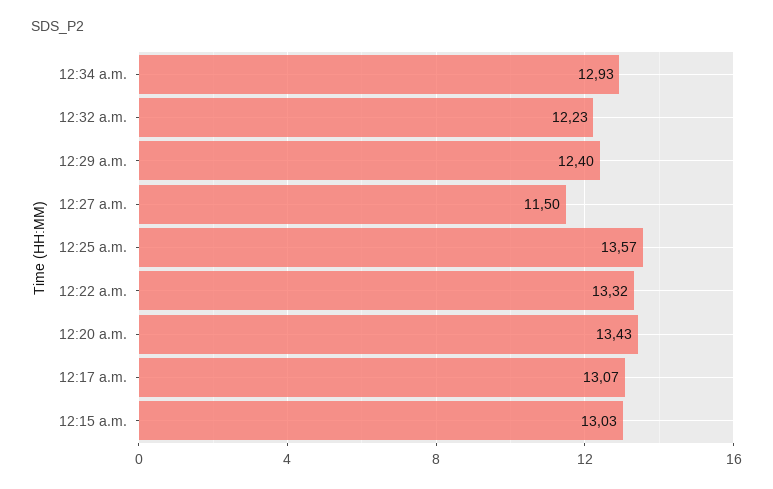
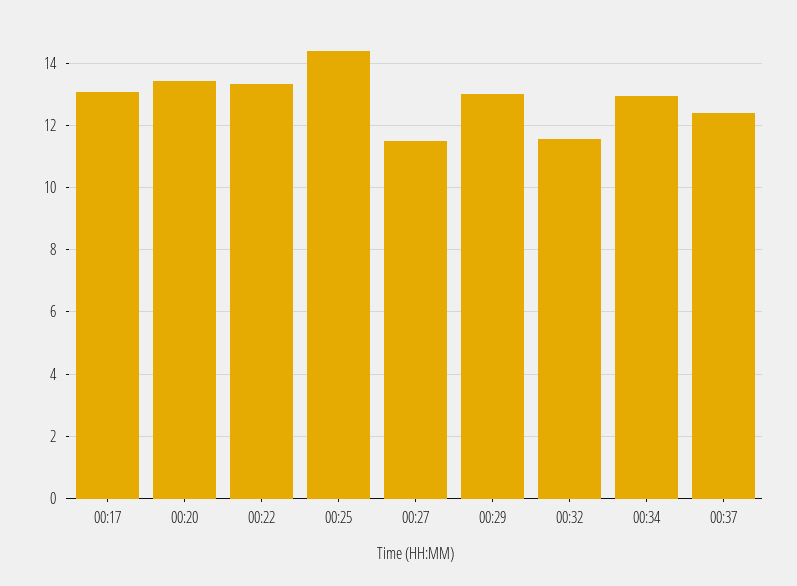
12:32 a.m.: 12.23 -> 11.6
12:29 a.m.: 12.4 -> 13
12:25 a.m.: 13.57 -> 14.4
12:15 a.m.: 13.03 -> none
00:37: none -> 12.4

